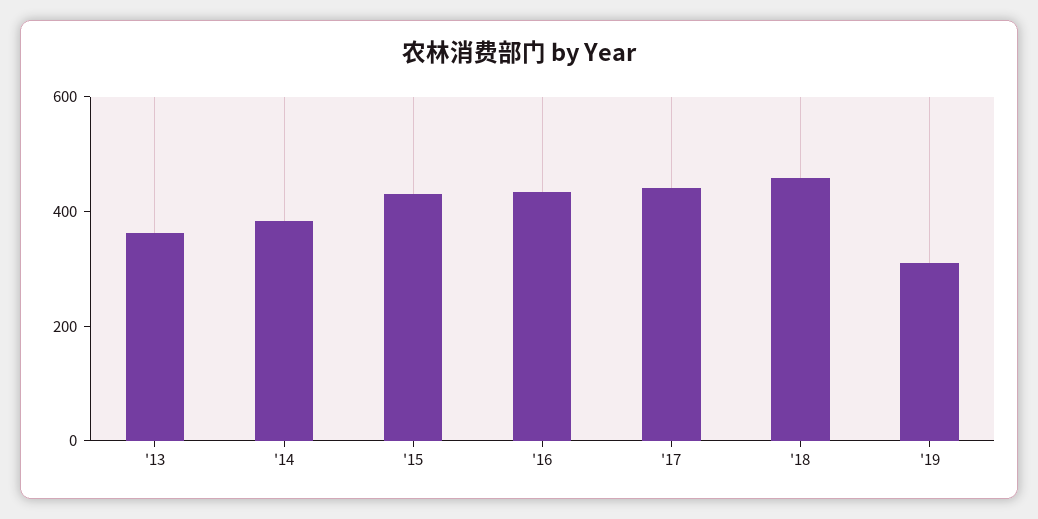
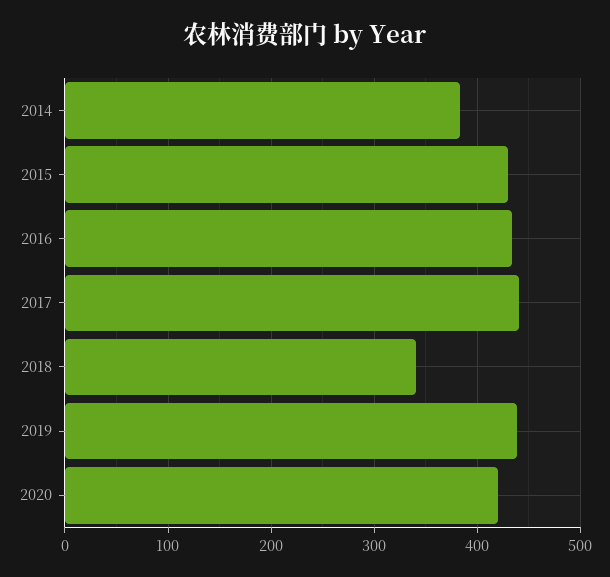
'13: 350 -> none
'18: 450 -> 340
'19: 300 -> 440
2020: none -> 420

